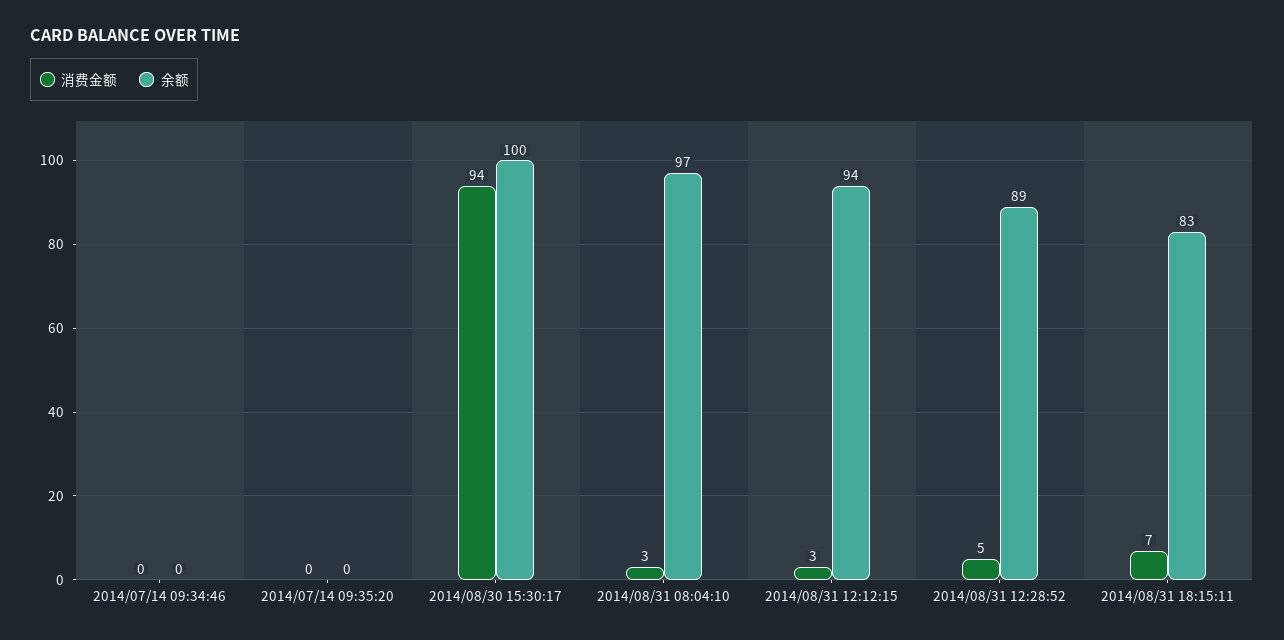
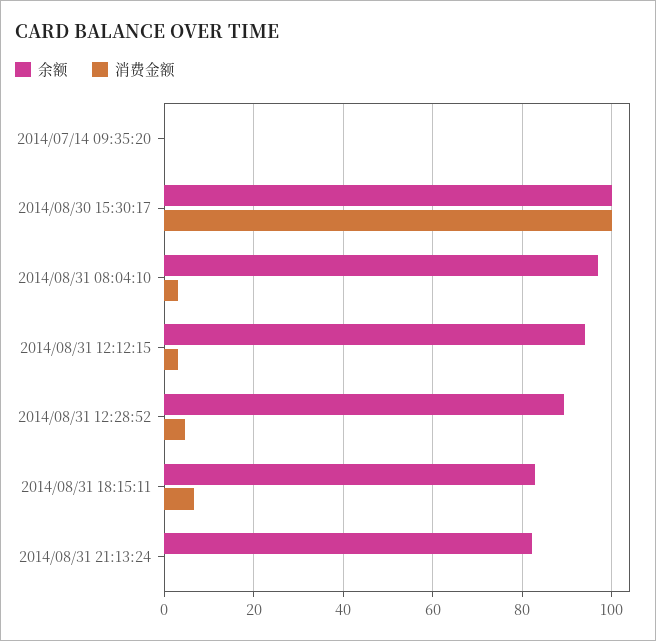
消费金额, 2014/07/14 09:34:46: 0 -> none
余额, 2014/07/14 09:34:46: 0 -> none
消费金额, 2014/08/30 15:30:17: 94 -> 100
余额, 2014/08/31 21:13:24: none -> 82
消费金额, 2014/08/31 21:13:24: none -> 0

